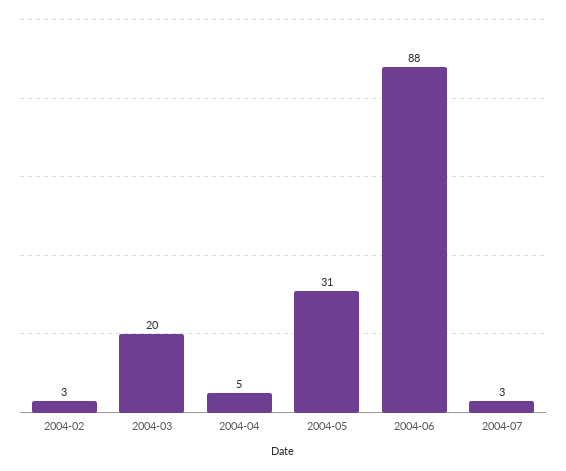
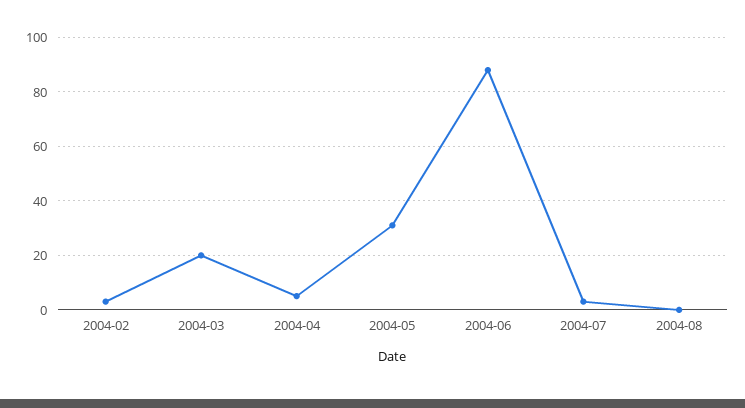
2004-08: none -> 0

